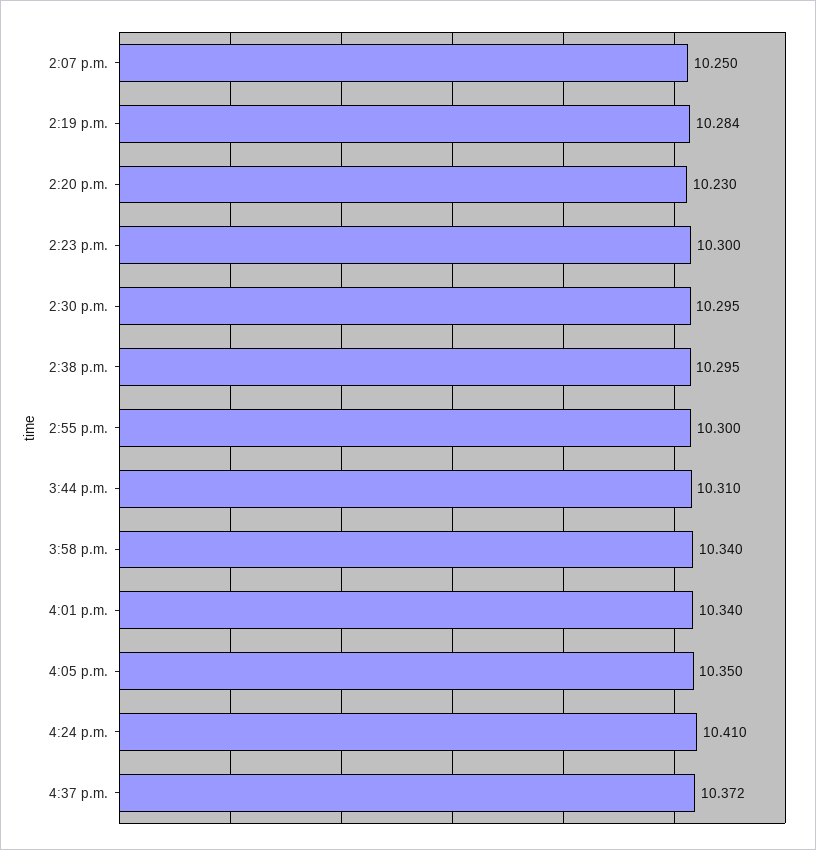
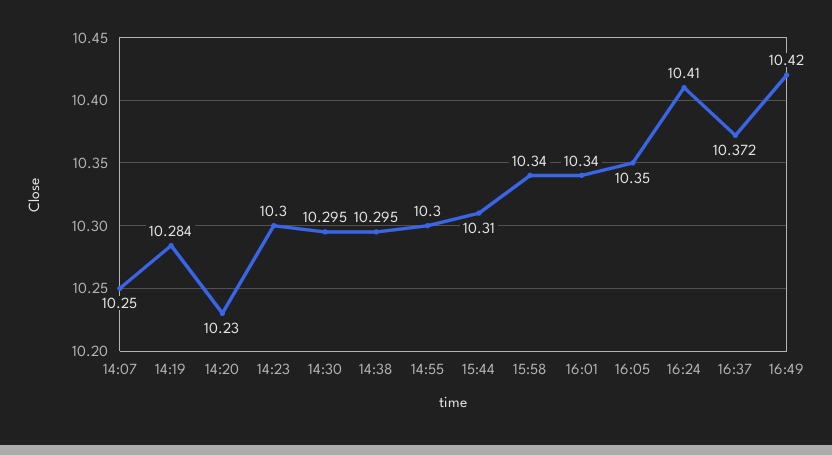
16:49: none -> 10.42

